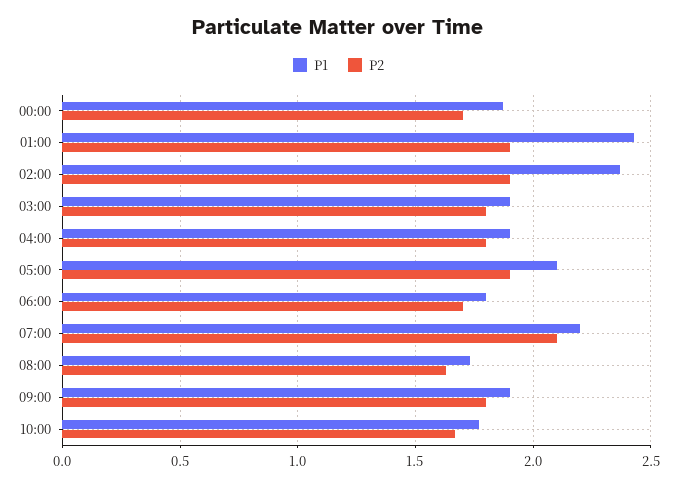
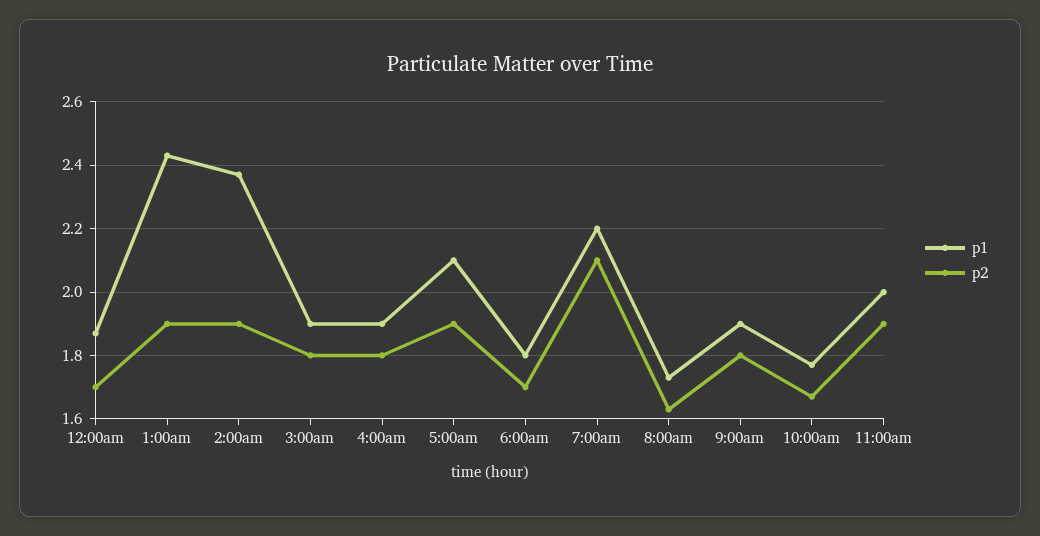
P1, 11:00am: none -> 2
P2, 11:00am: none -> 1.9

